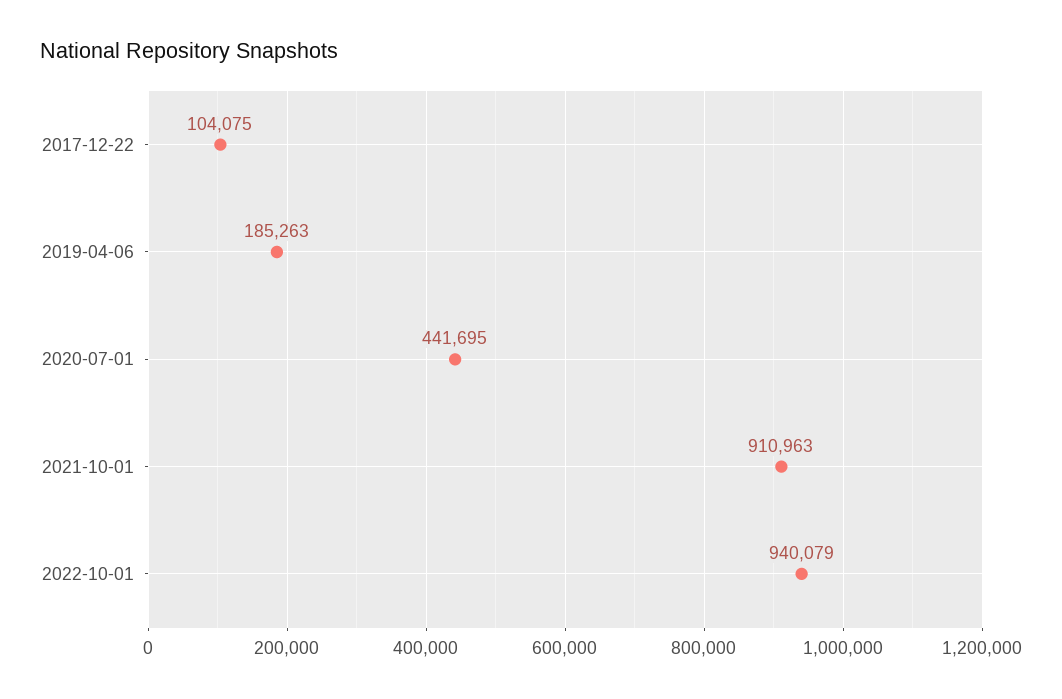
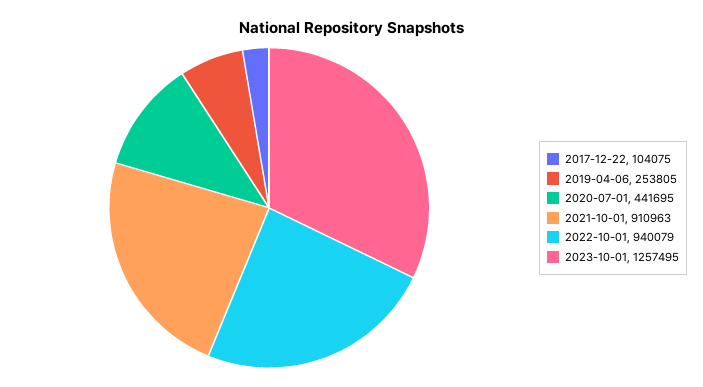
2019-04-06: 185263 -> 253805
2023-10-01: none -> 1257495

